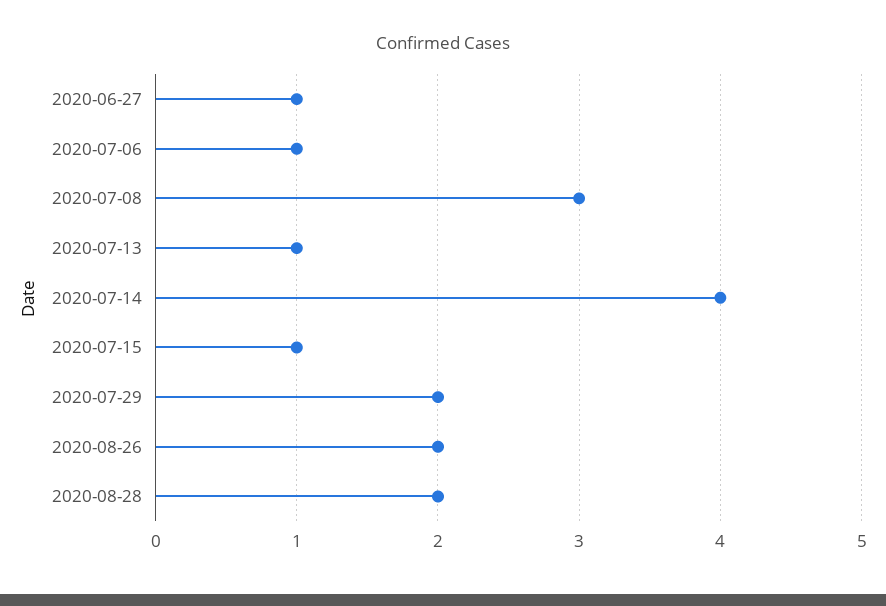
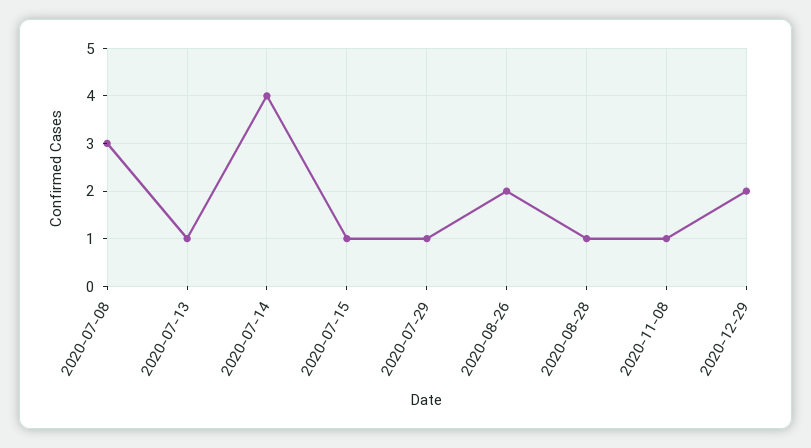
2020-06-27: 1 -> none
2020-07-06: 1 -> none
2020-07-29: 2 -> 1
2020-08-28: 2 -> 1
2020-11-08: none -> 1
2020-12-29: none -> 2

